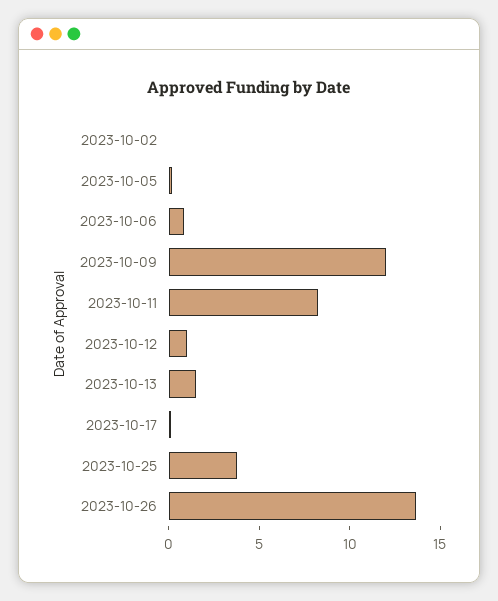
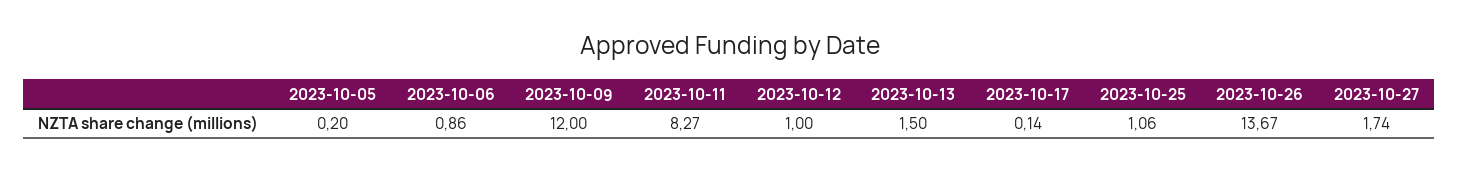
2023-10-02: 0 -> none
2023-10-25: 4 -> 1.06
2023-10-27: none -> 1.74

